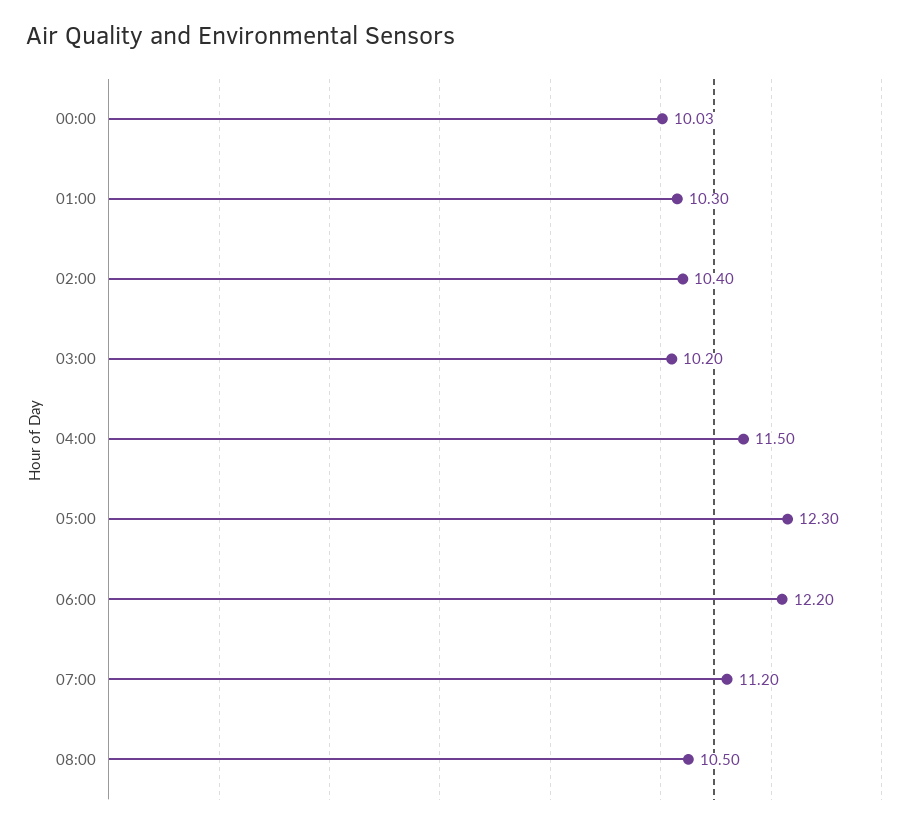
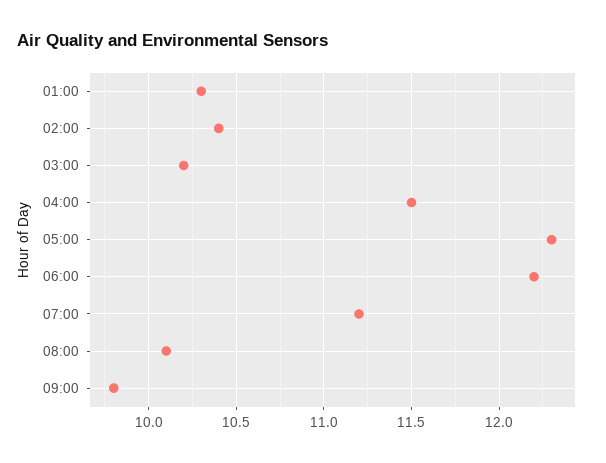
00:00: 10.03 -> none
08:00: 10.5 -> 10.1
09:00: none -> 9.8

